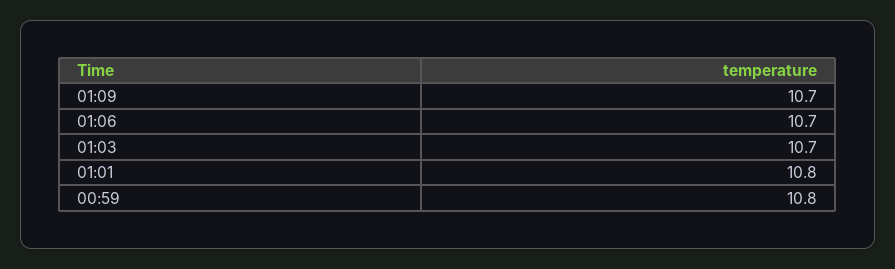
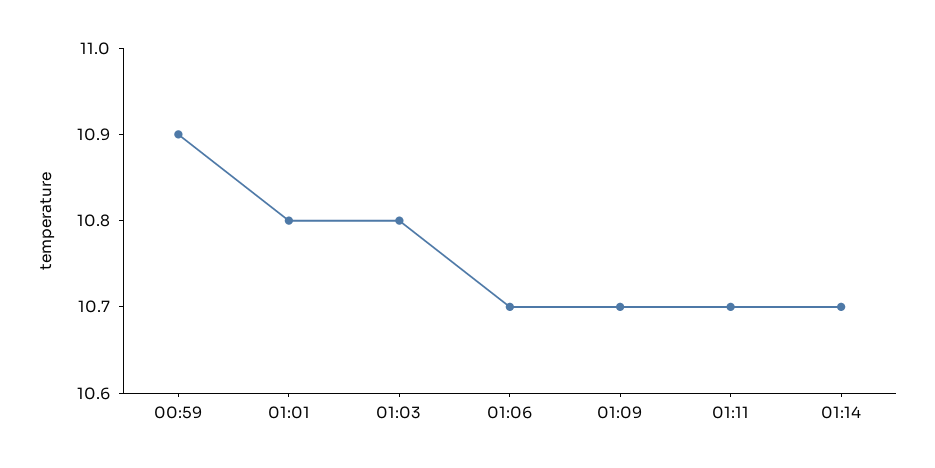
01:03: 10.7 -> 10.8
00:59: 10.8 -> 10.9
01:11: none -> 10.7
01:14: none -> 10.7

